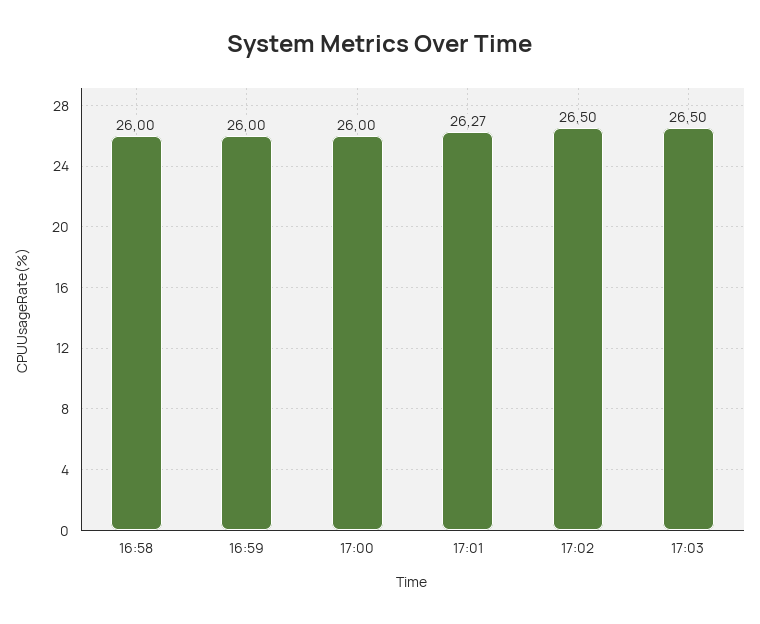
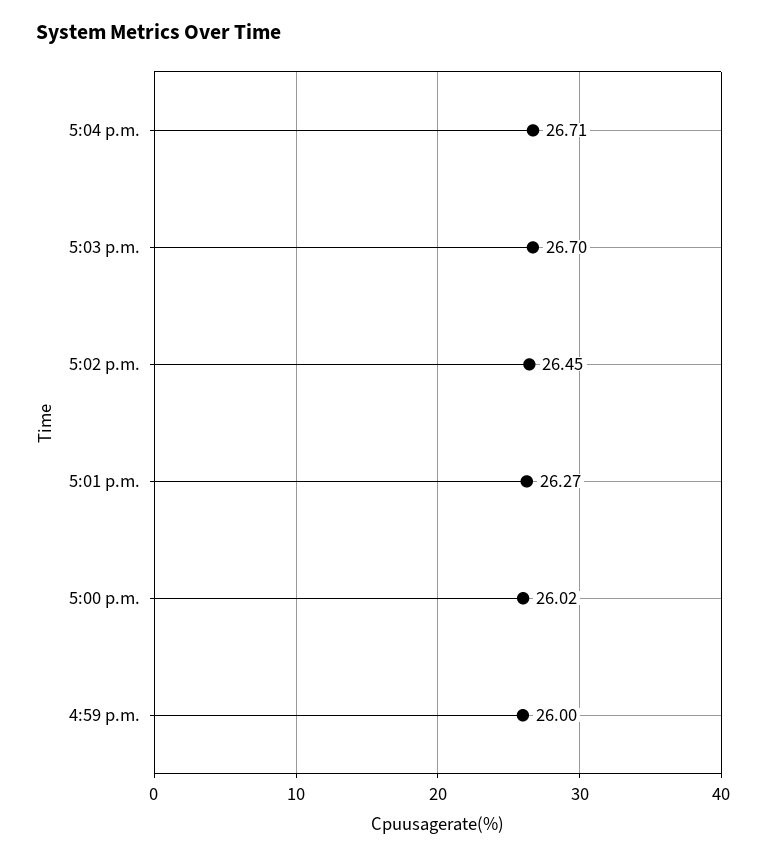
16:58: 26 -> none
17:00: 26 -> 26.02
17:02: 26.5 -> 26.45
17:03: 26.5 -> 26.7
5:04 p.m.: none -> 26.71

